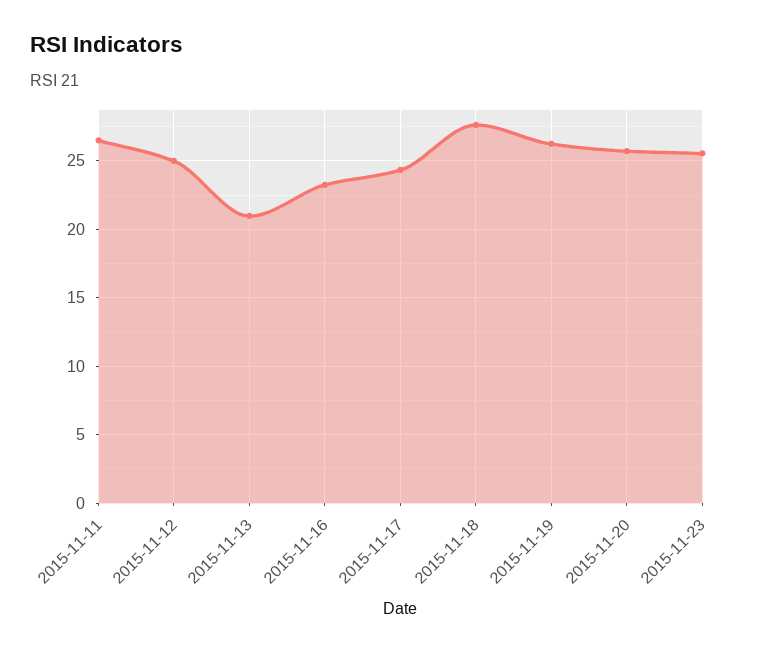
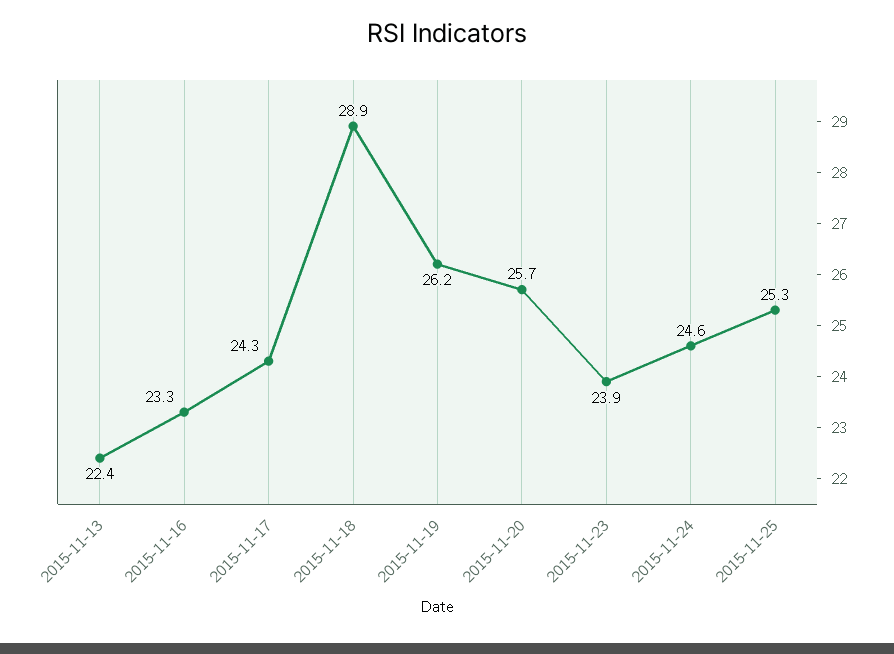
2015-11-11: 26.5 -> none
2015-11-12: 25 -> none
2015-11-13: 21 -> 22.4
2015-11-18: 27.5 -> 28.9
2015-11-23: 25.5 -> 23.9
2015-11-24: none -> 24.6
2015-11-25: none -> 25.3

